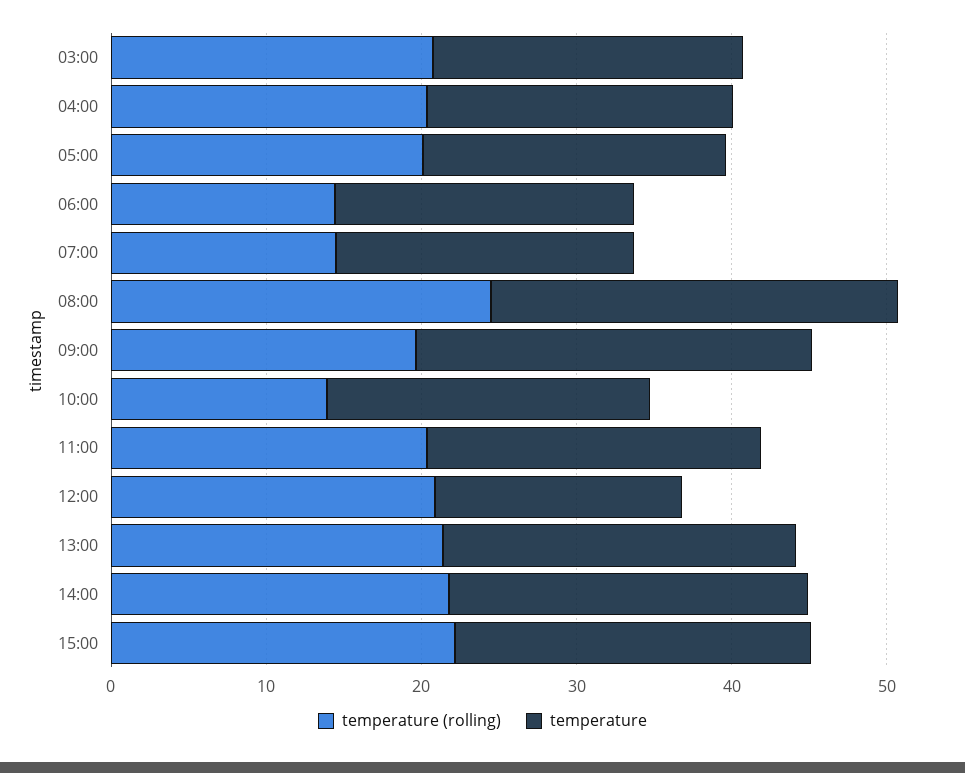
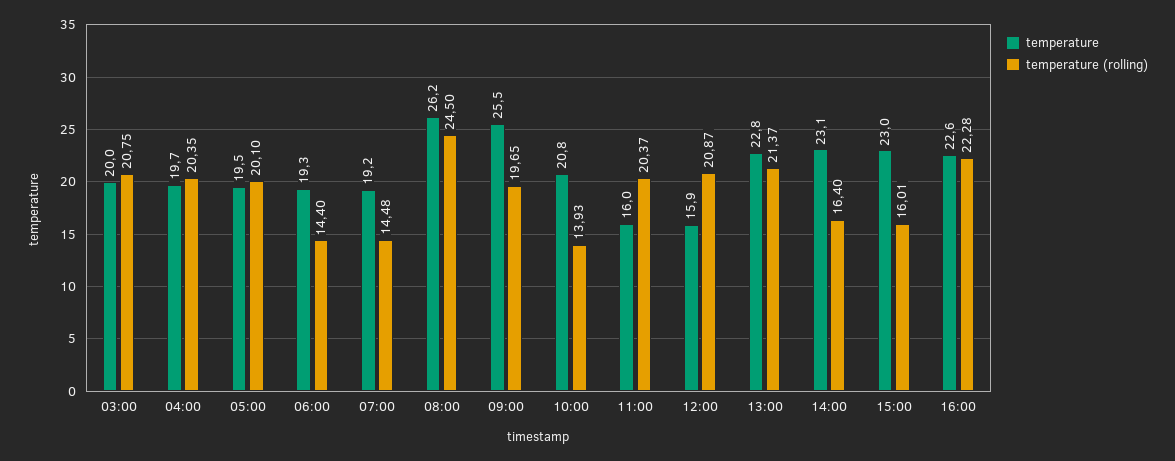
temperature, 11:00: 22 -> 16
temperature (rolling), 14:00: 22 -> 16.4
temperature (rolling), 15:00: 22 -> 16.01
temperature, 16:00: none -> 22.6
temperature (rolling), 16:00: none -> 22.28

